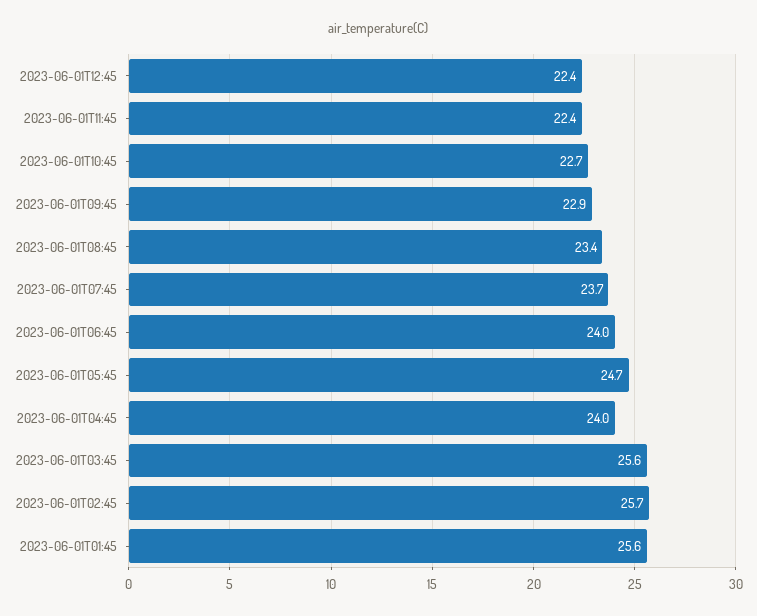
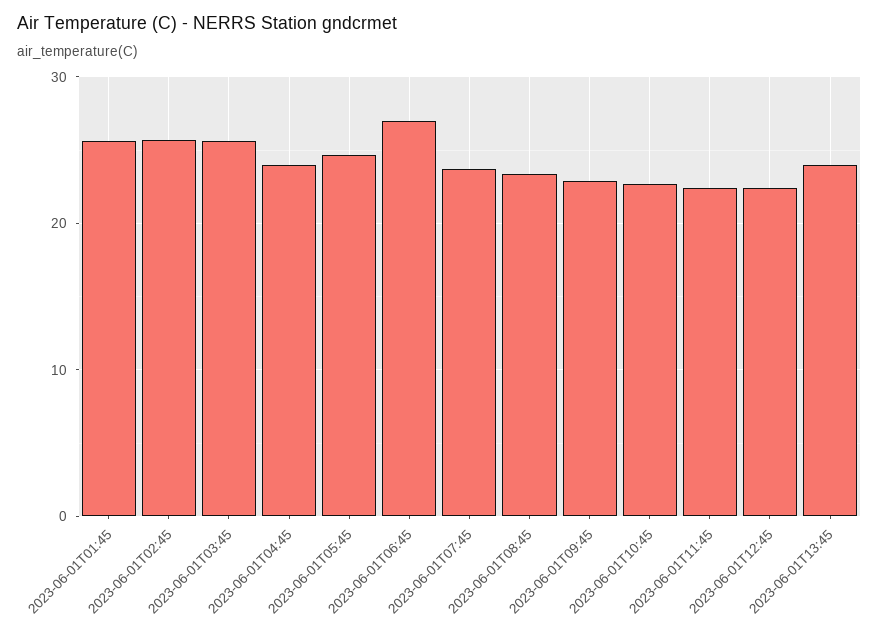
2023-06-01T06:45: 24 -> 27
2023-06-01T13:45: none -> 24

